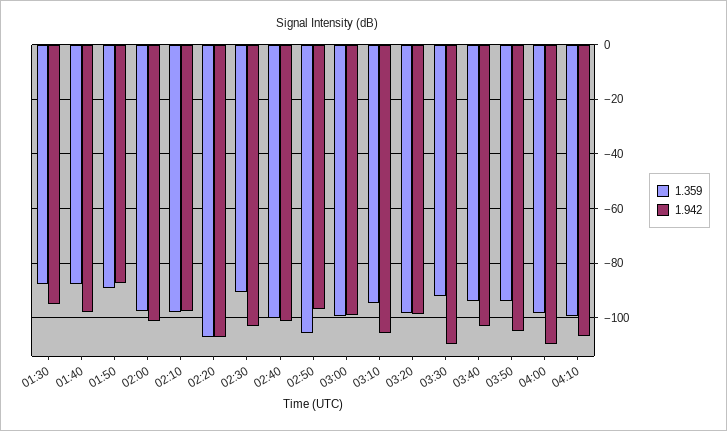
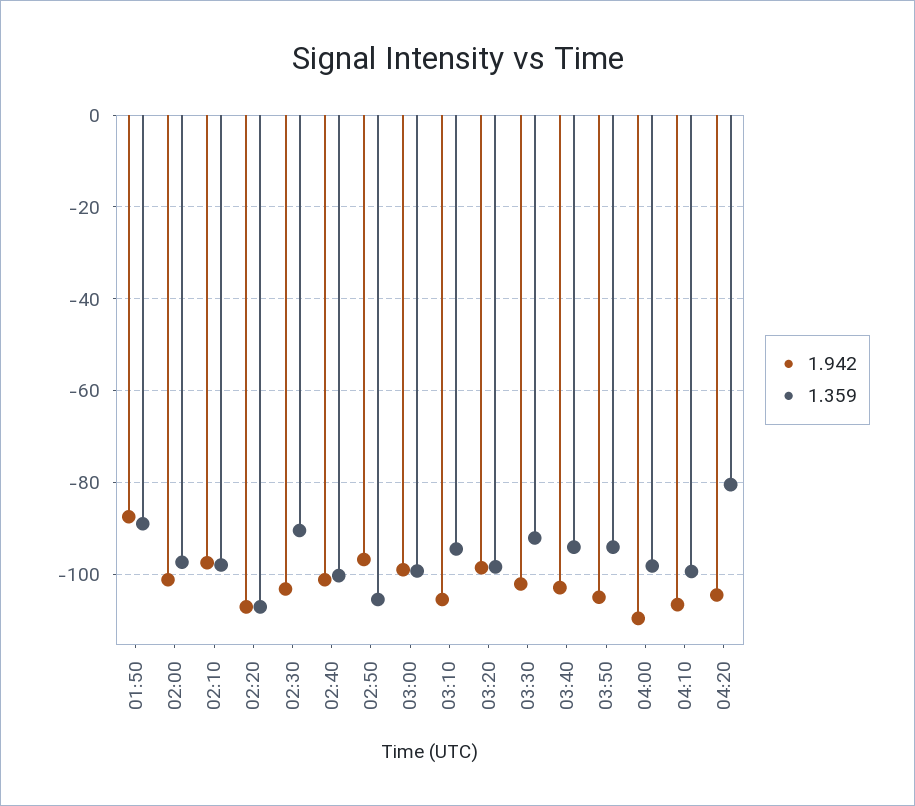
1.359, 01:30: -87.5 -> none
1.942, 01:30: -95 -> none
1.359, 01:40: -87.5 -> none
1.942, 01:40: -97.5 -> none
1.942, 03:30: -110 -> -102
1.942, 04:20: none -> -104
1.359, 04:20: none -> -80

